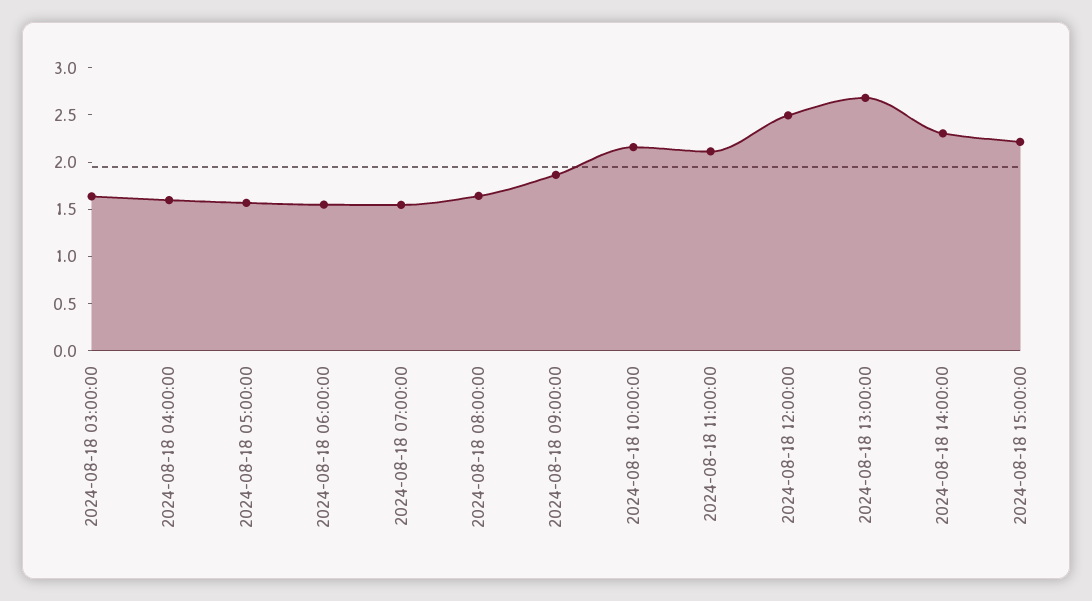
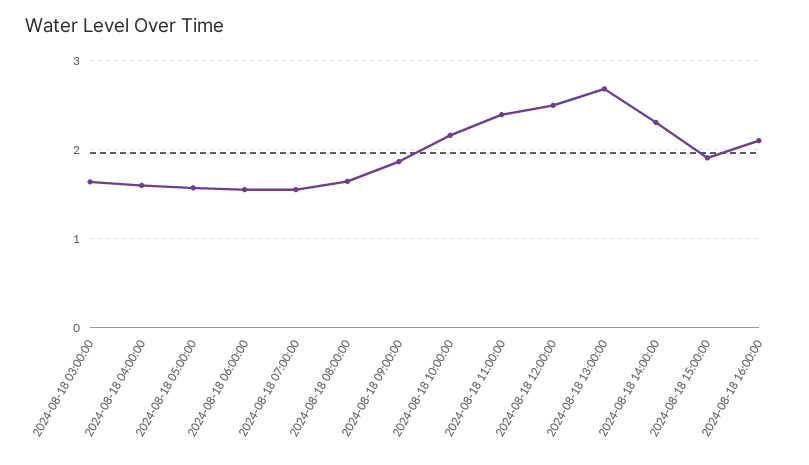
2024-08-18 11:00:00: 2.1 -> 2.4
2024-08-18 15:00:00: 2.2 -> 1.9
2024-08-18 16:00:00: none -> 2.1

